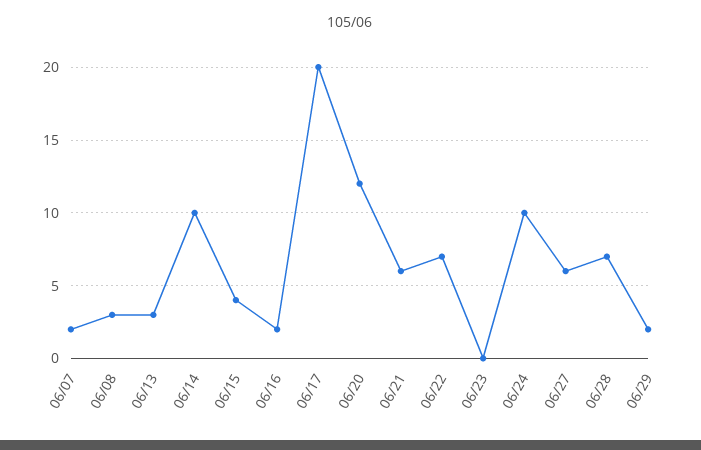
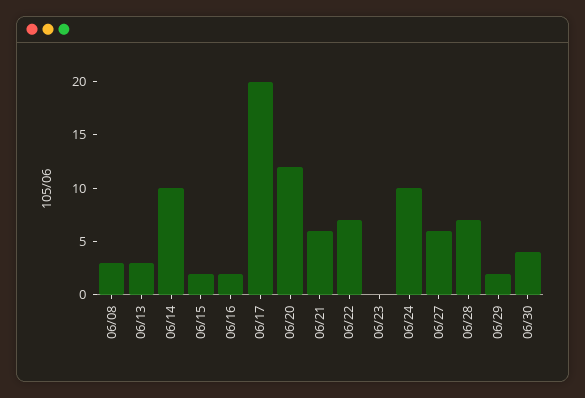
06/07: 2 -> none
06/15: 4 -> 2
06/30: none -> 4

